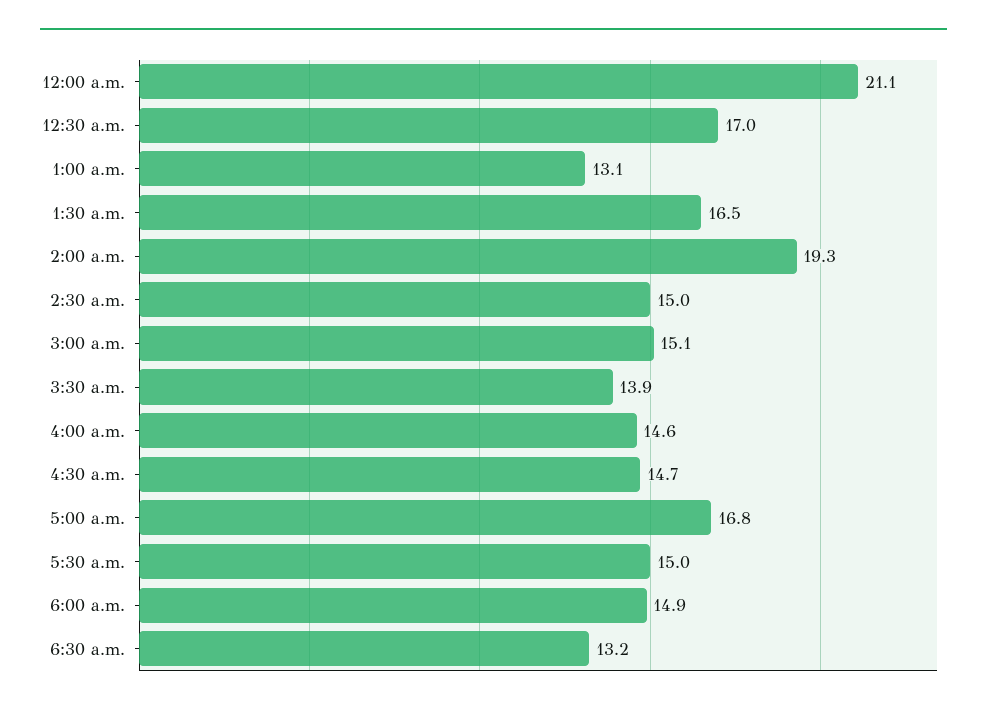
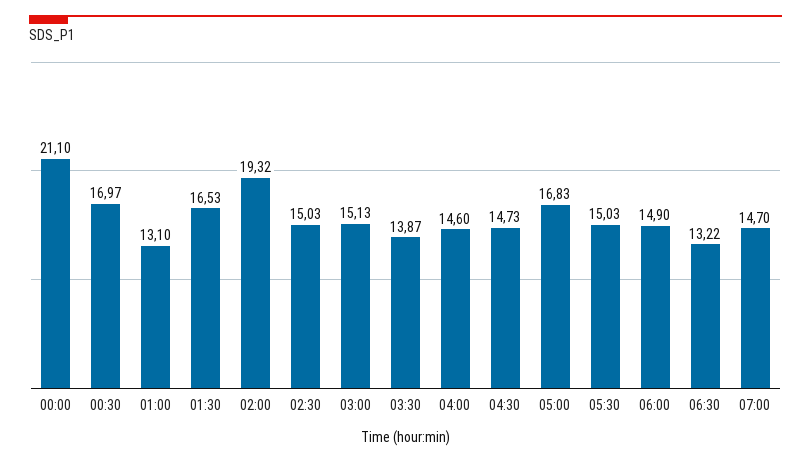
07:00: none -> 14.7

